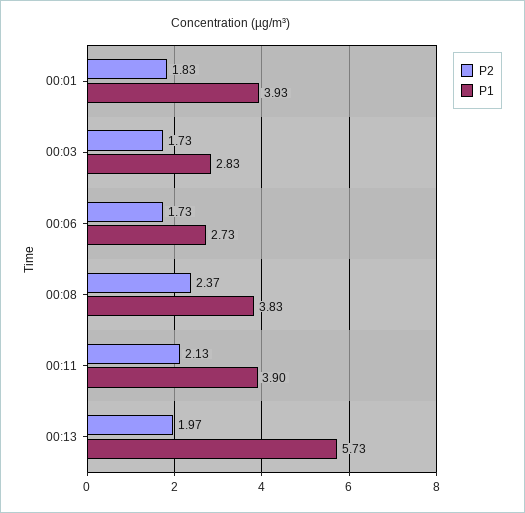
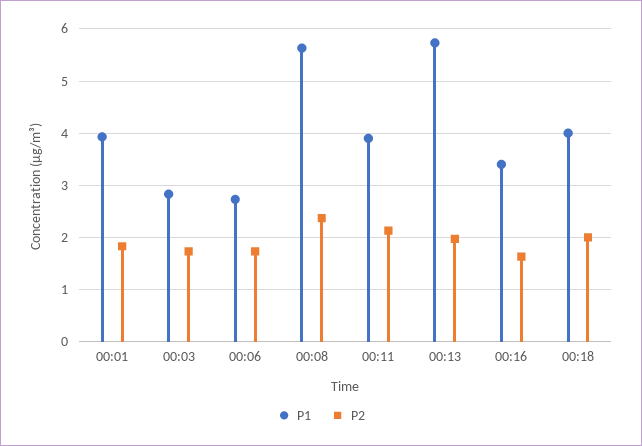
P1, 00:08: 3.83 -> 5.6
P1, 00:16: none -> 3.4
P2, 00:16: none -> 1.6
P1, 00:18: none -> 4
P2, 00:18: none -> 2

